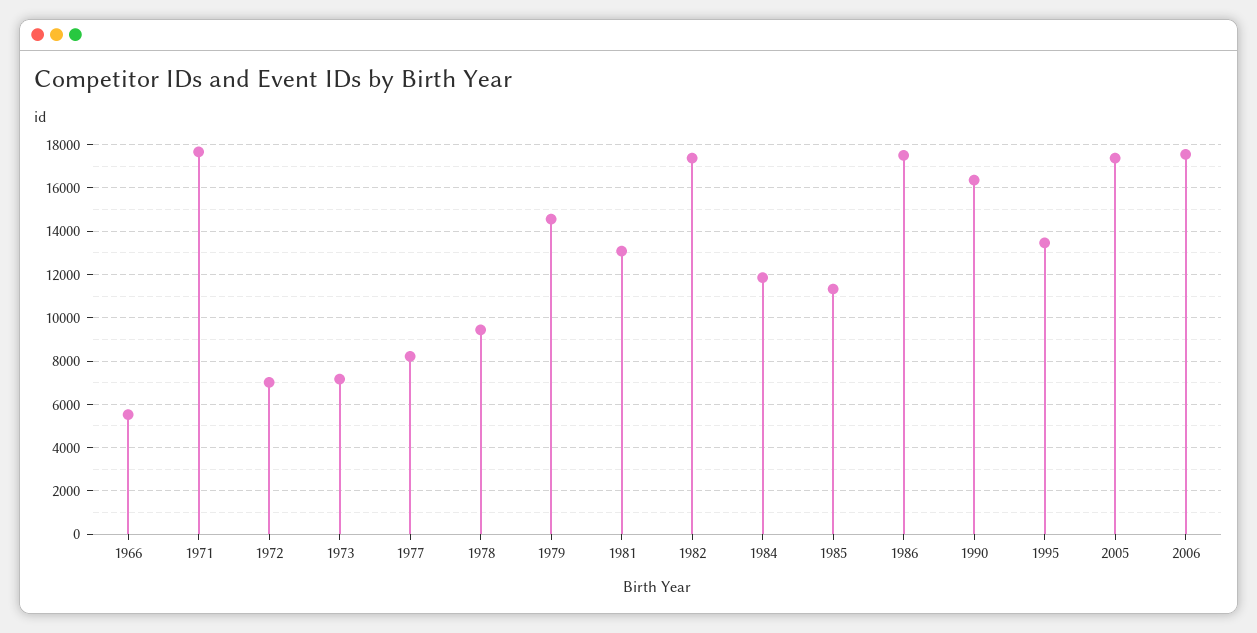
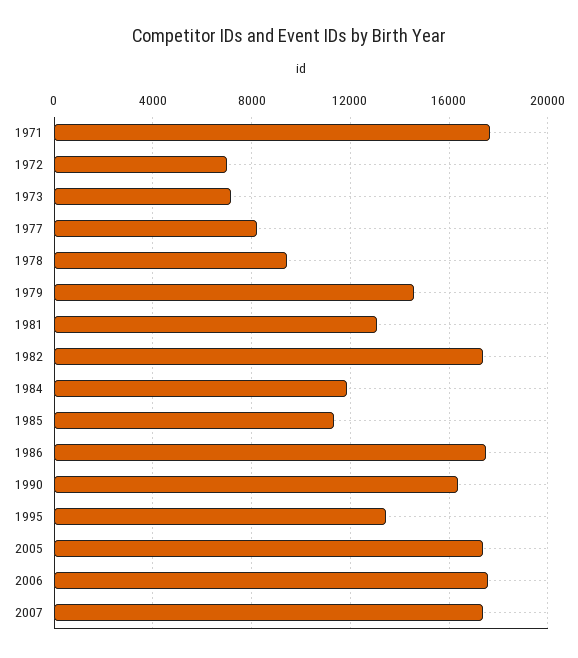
1966: 5500 -> none
2007: none -> 17500

